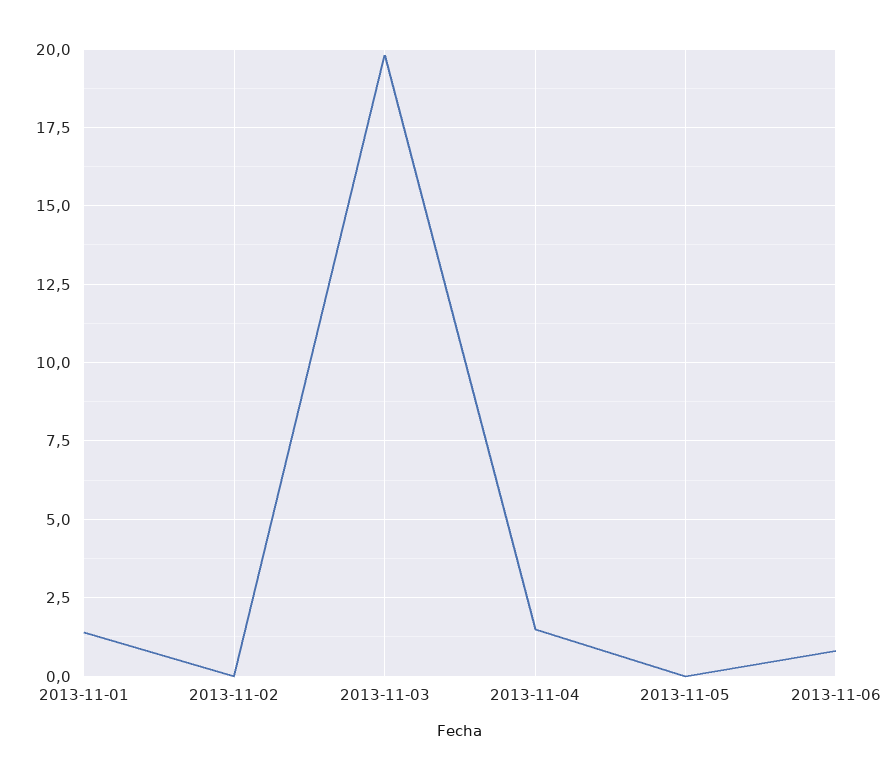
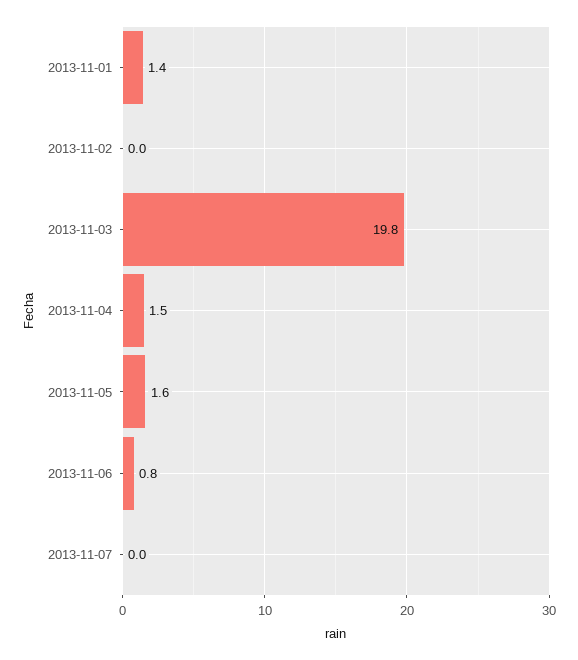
2013-11-05: 0 -> 1.6
2013-11-07: none -> 0

